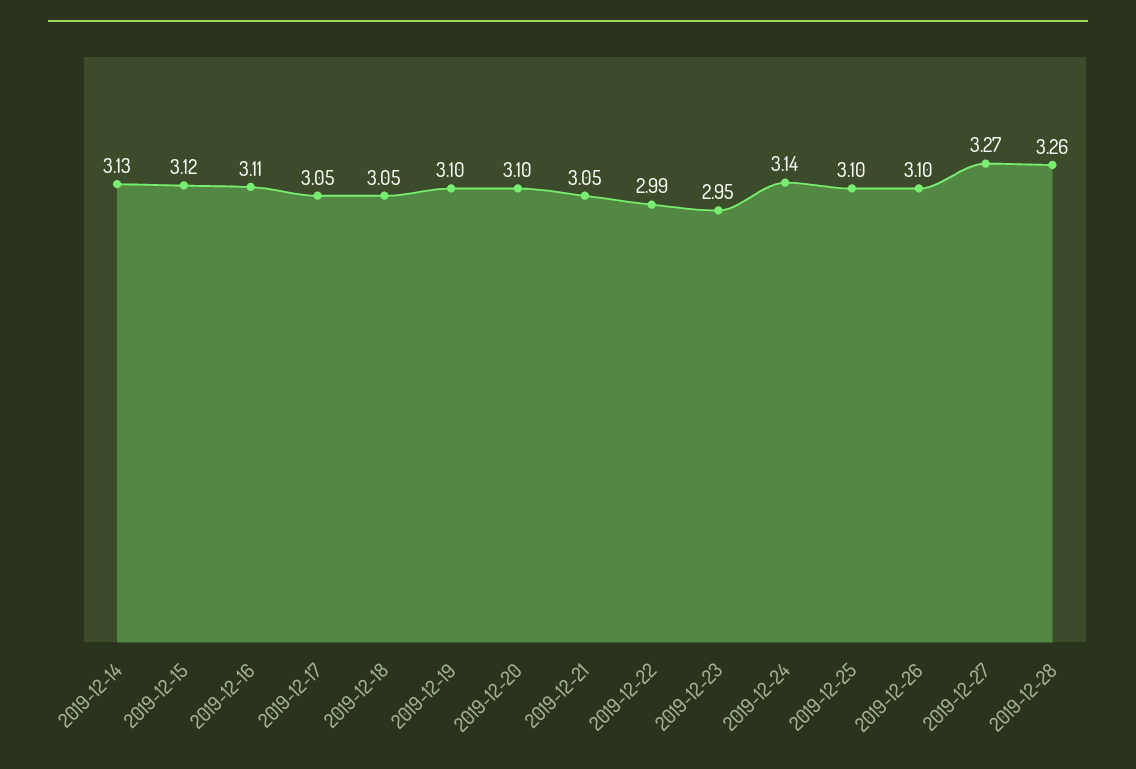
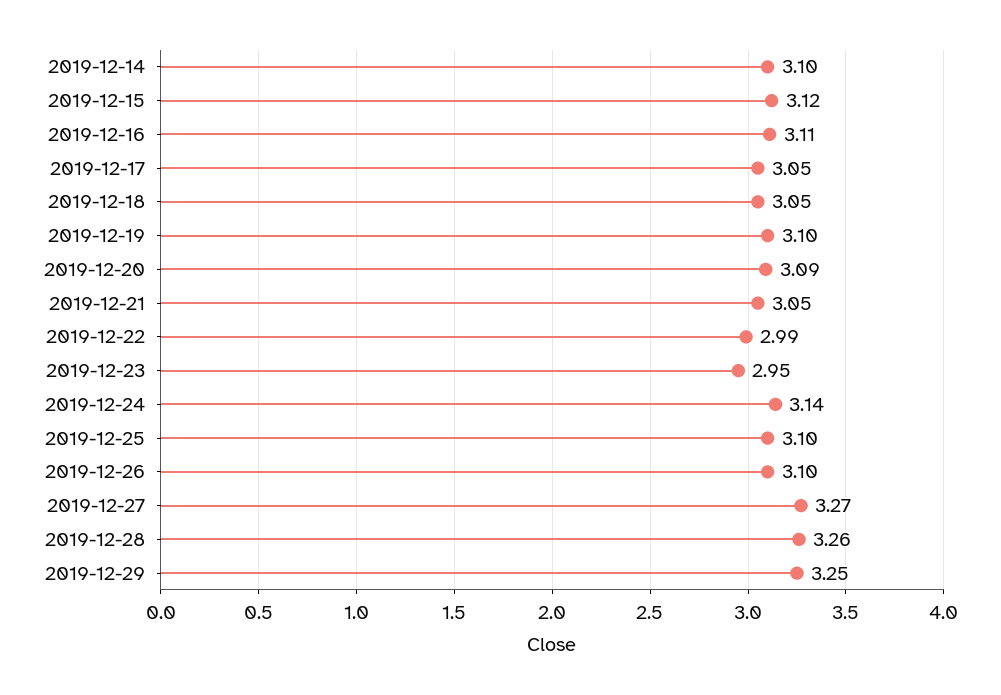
2019-12-14: 3.13 -> 3.1
2019-12-20: 3.1 -> 3.09
2019-12-29: none -> 3.25

